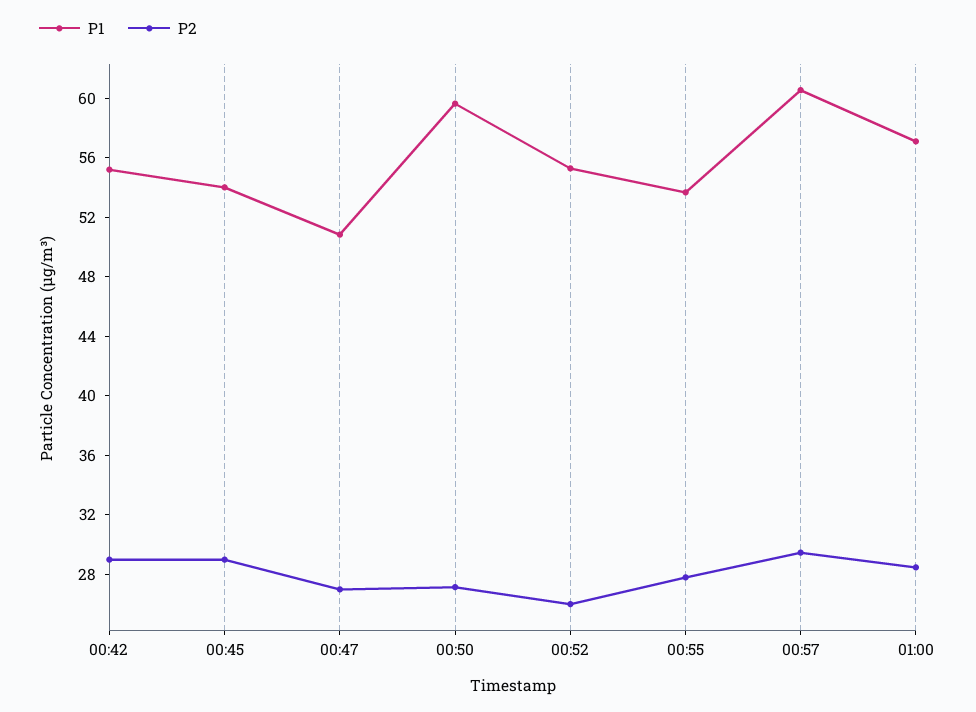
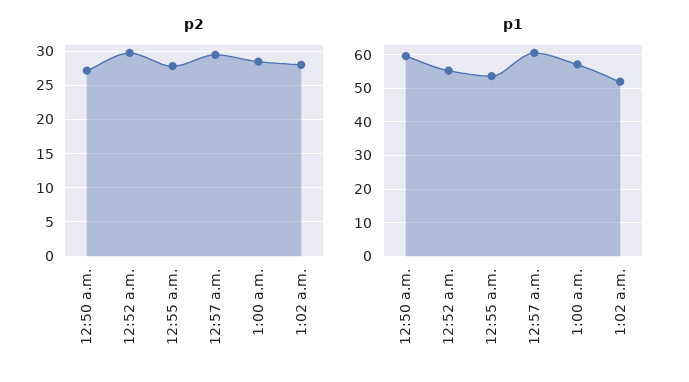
P1, 00:42: 55 -> none
P2, 00:42: 29 -> none
P1, 00:45: 54 -> none
P2, 00:45: 29 -> none
P1, 00:47: 51 -> none
P2, 00:47: 27 -> none
P2, 00:52: 26 -> 30
P2, 1:02 a.m.: none -> 28
P1, 1:02 a.m.: none -> 52

